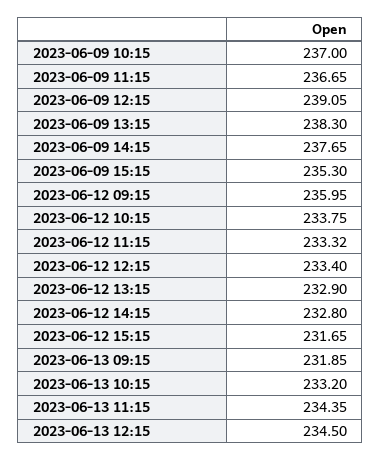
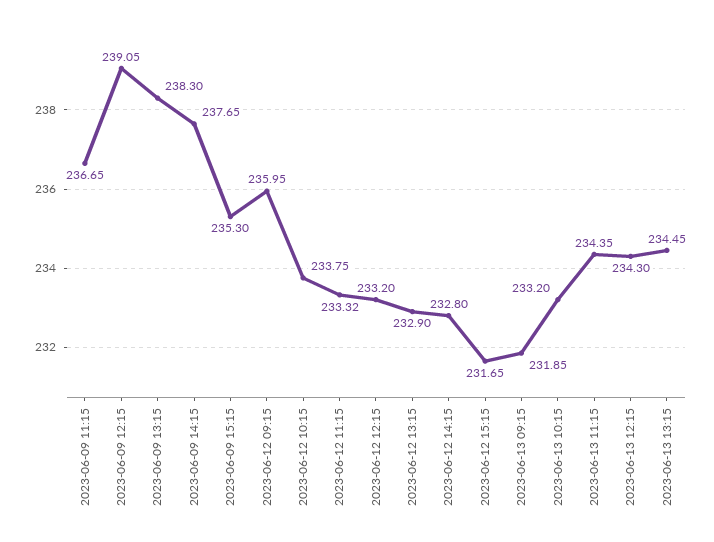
2023-06-09 10:15: 237 -> none
2023-06-12 12:15: 233.4 -> 233.2
2023-06-13 12:15: 234.5 -> 234.3
2023-06-13 13:15: none -> 234.45

